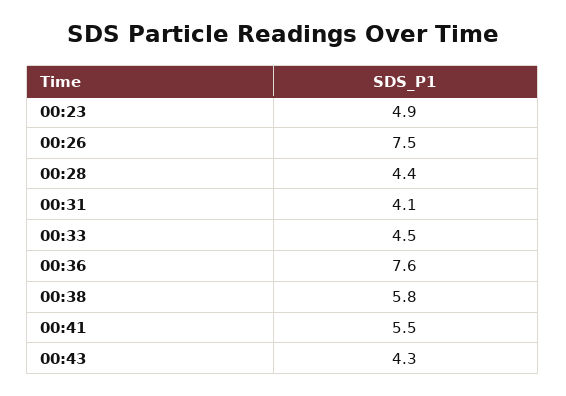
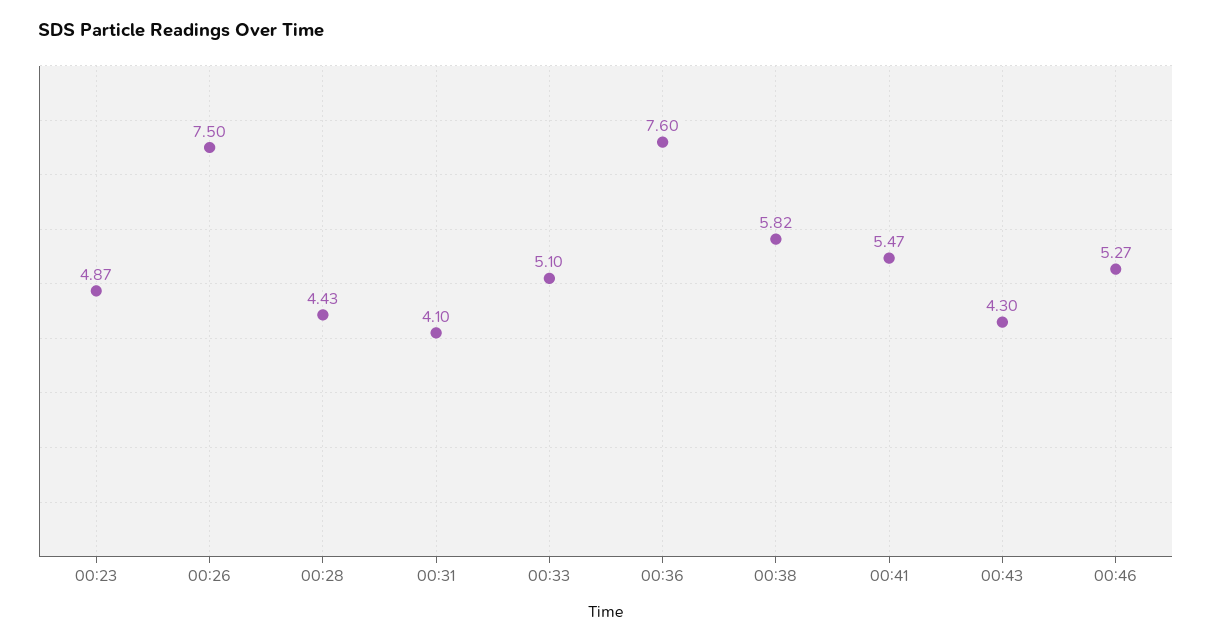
00:33: 4.5 -> 5.1
00:46: none -> 5.27

